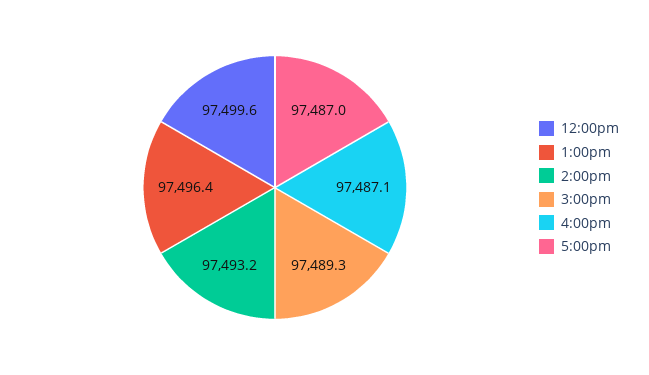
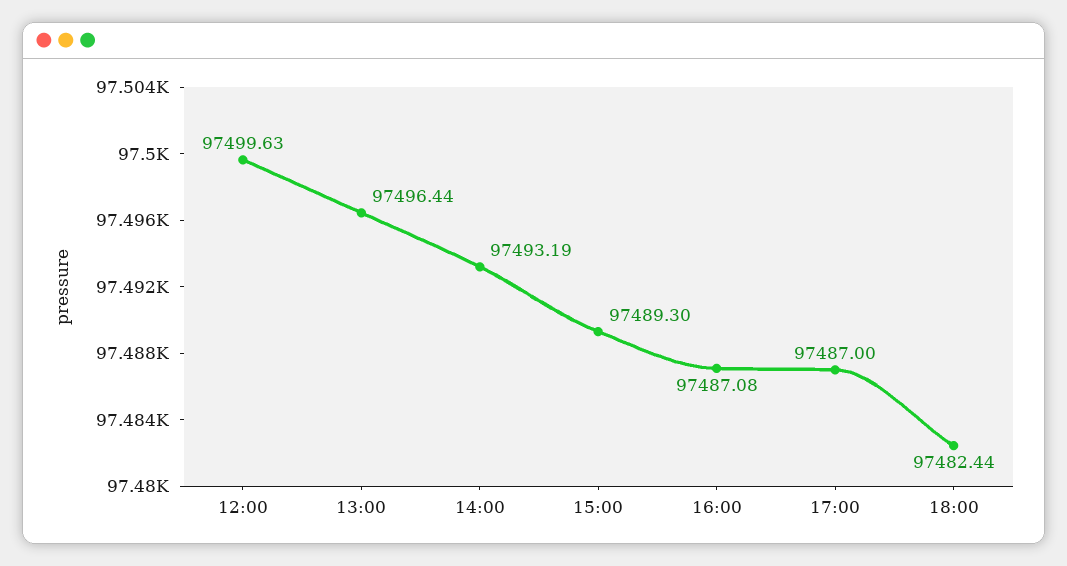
18:00: none -> 97482.44

